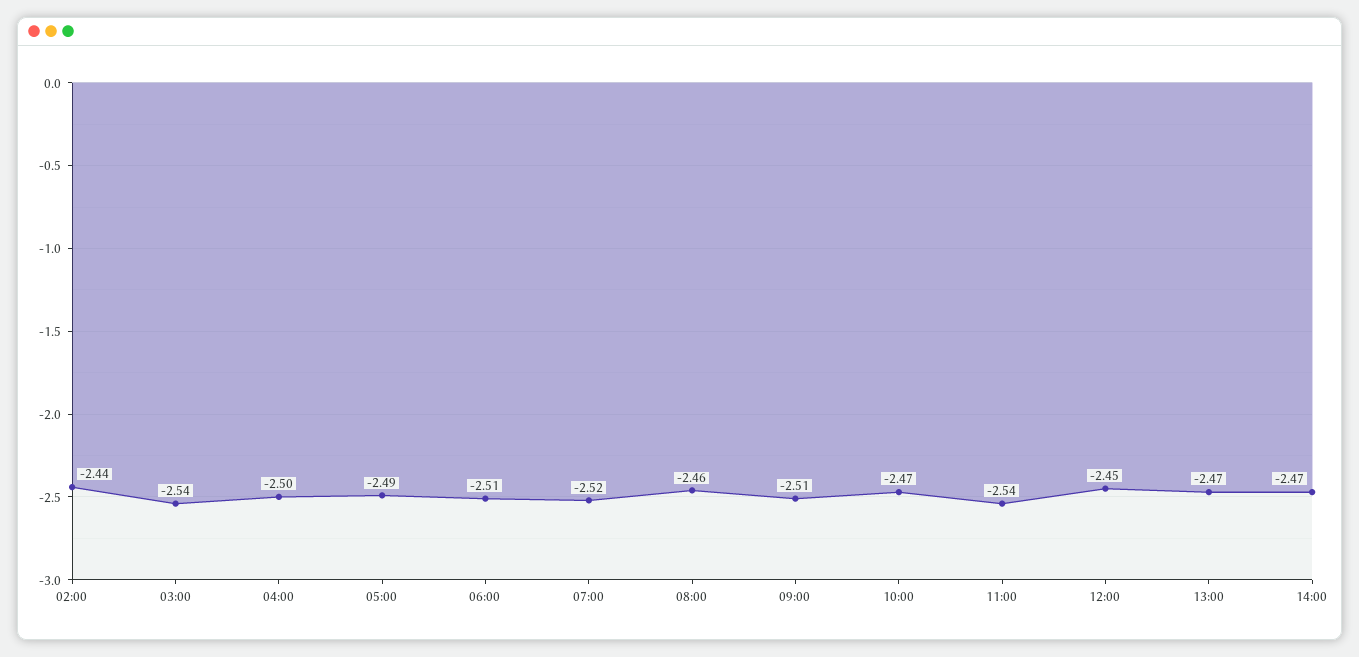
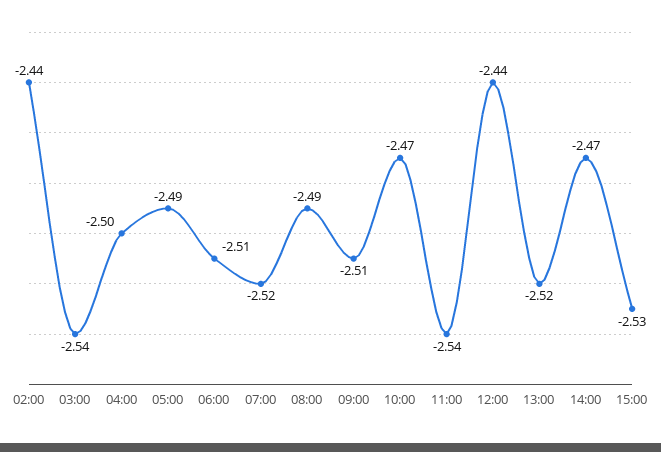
08:00: -2.46 -> -2.49
12:00: -2.45 -> -2.44
13:00: -2.47 -> -2.52
15:00: none -> -2.53

